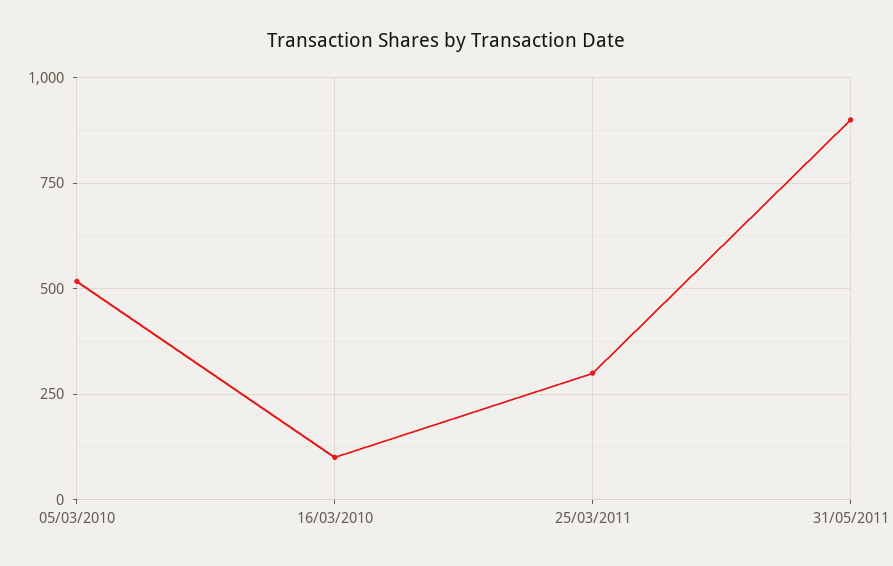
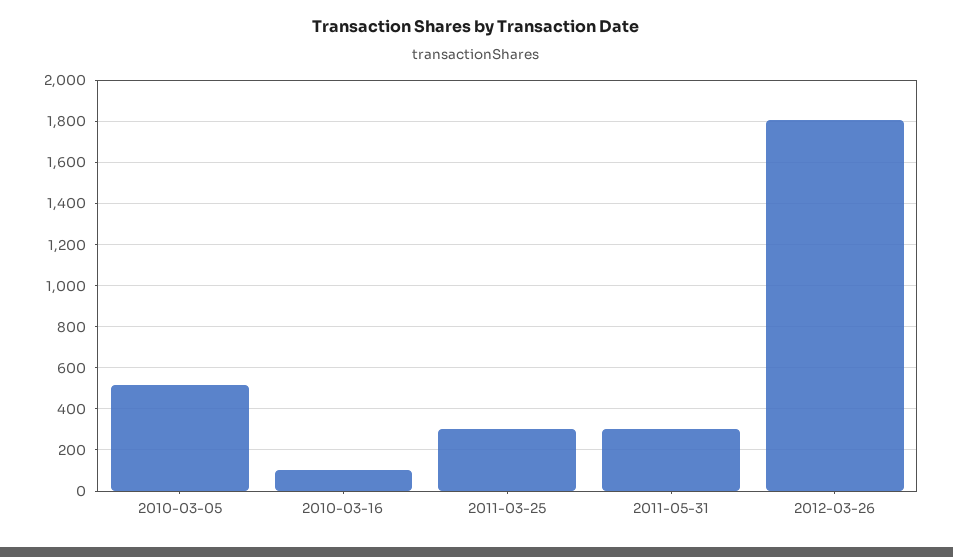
31/05/2011: 900 -> 300
2012-03-26: none -> 1800

